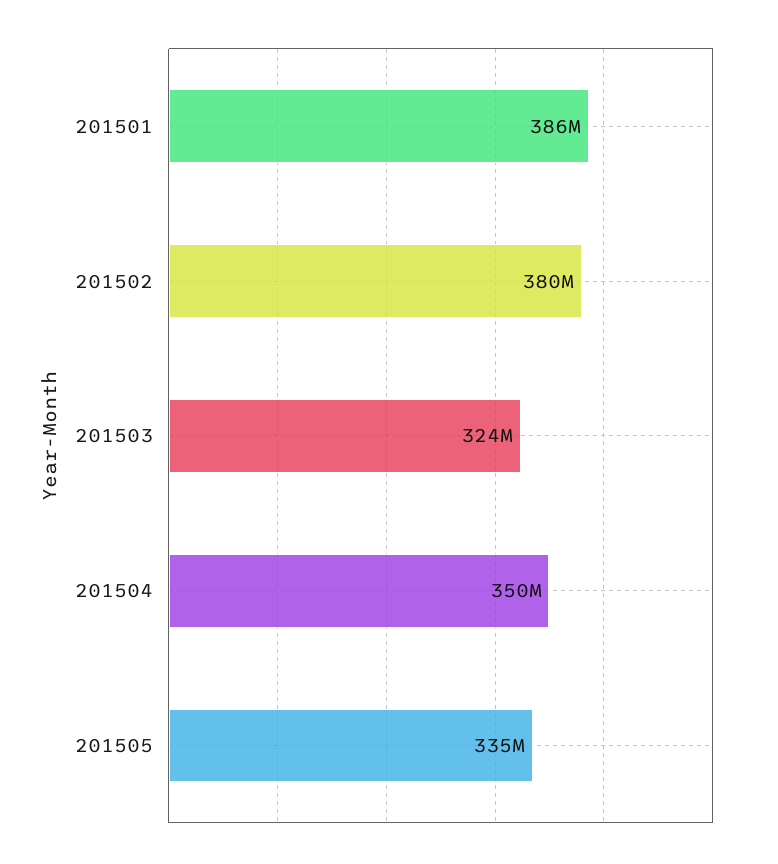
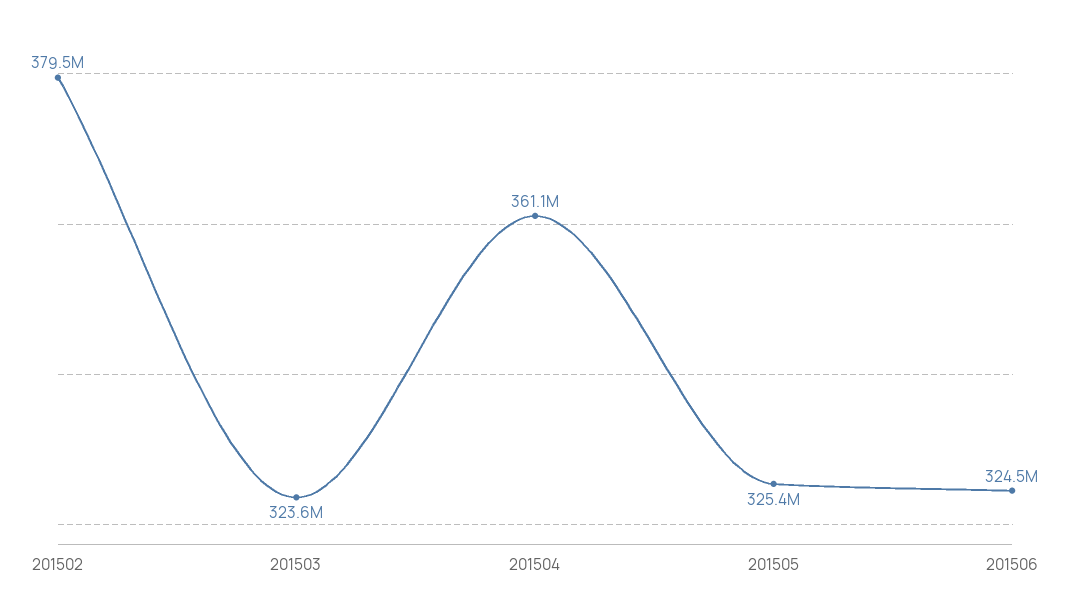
201501: 386000000 -> none
201504: 350000000 -> 361100000
201505: 335000000 -> 325400000
201506: none -> 324500000

